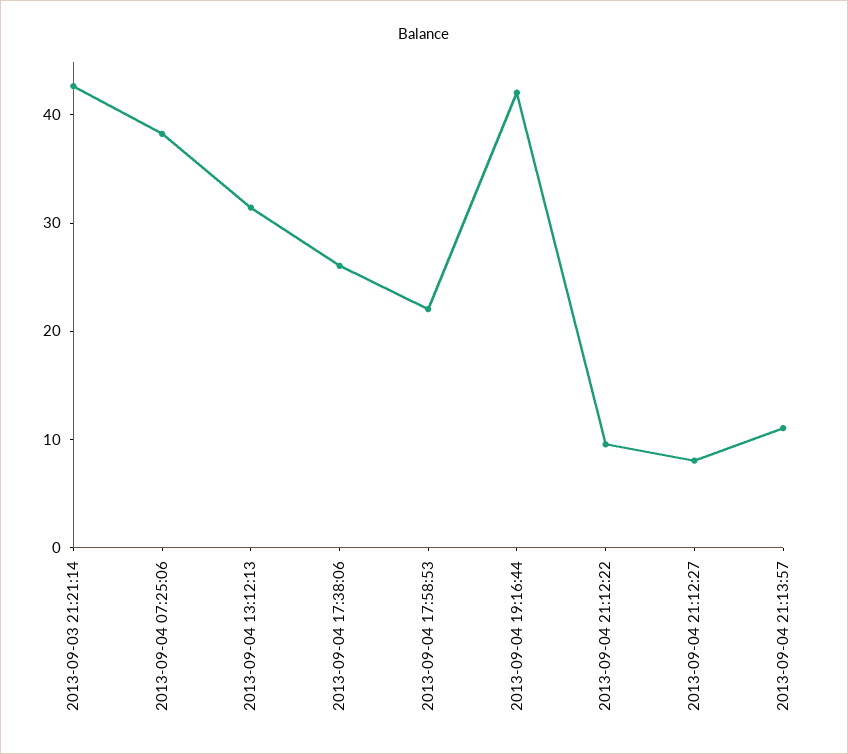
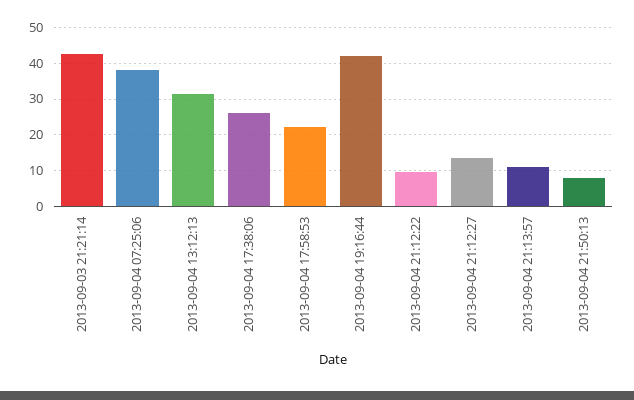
2013-09-04 21:12:27: 8 -> 14
2013-09-04 21:50:13: none -> 8

